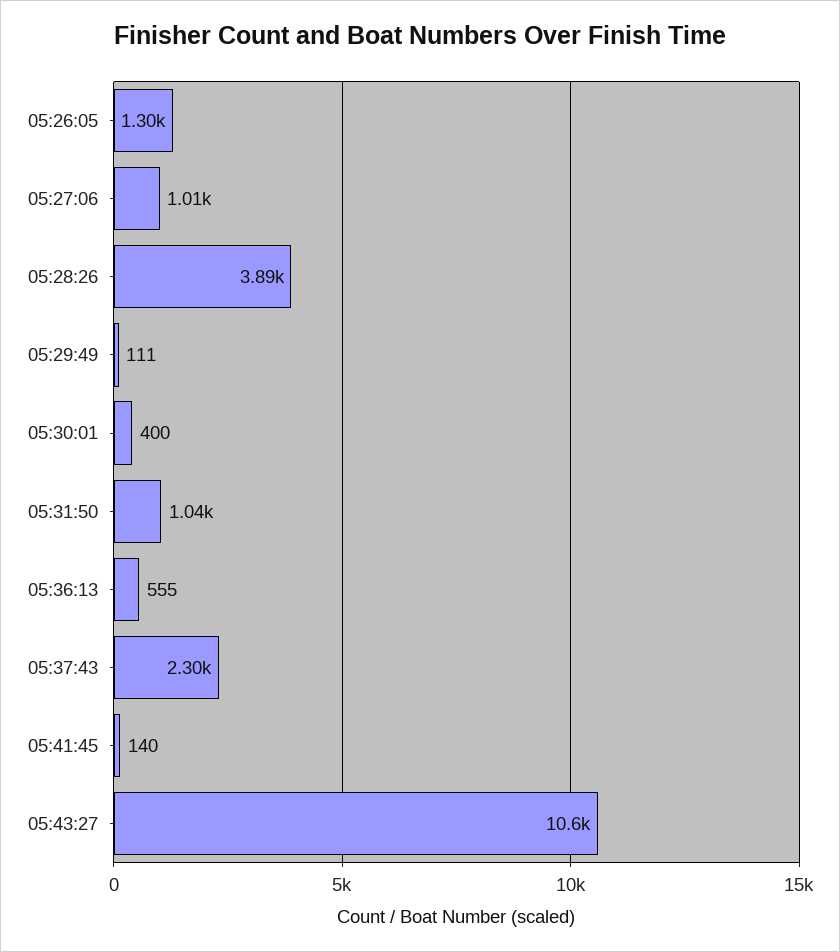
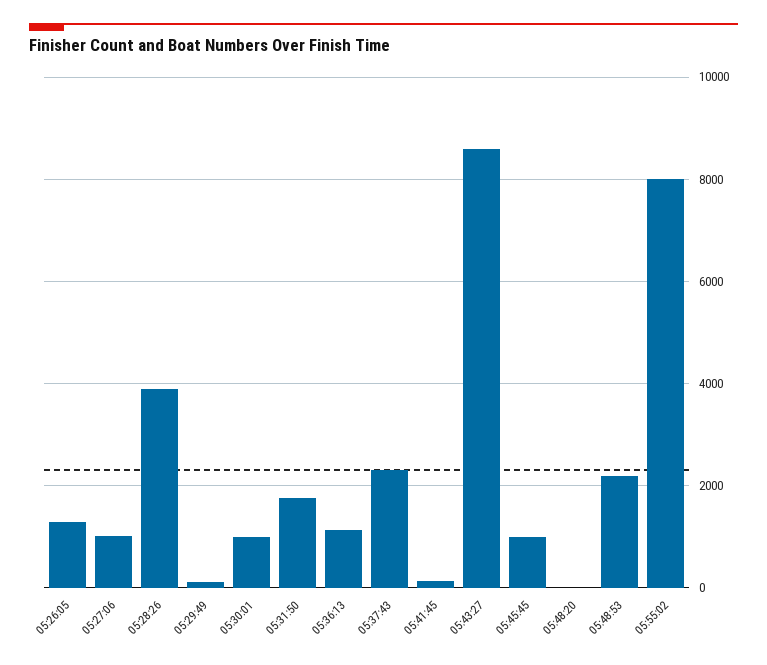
05:30:01: 400 -> 1000
05:31:50: 1040 -> 1800
05:36:13: 555 -> 1200
05:43:27: 10600 -> 8600
05:45:45: none -> 1000
05:48:20: none -> 0
05:48:53: none -> 2200
05:55:02: none -> 8000

